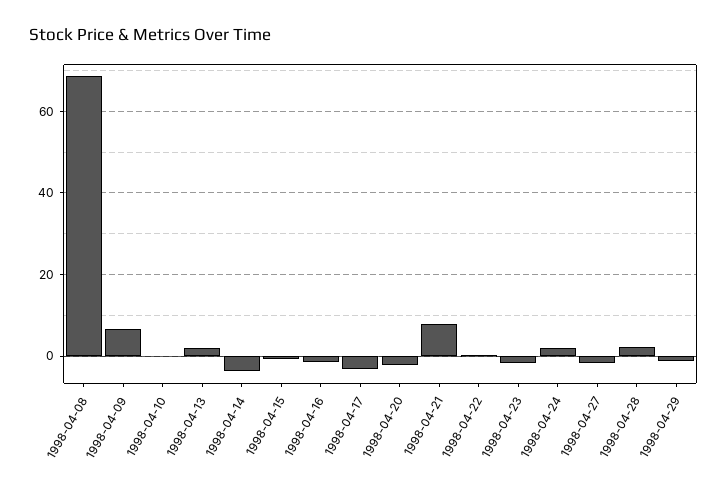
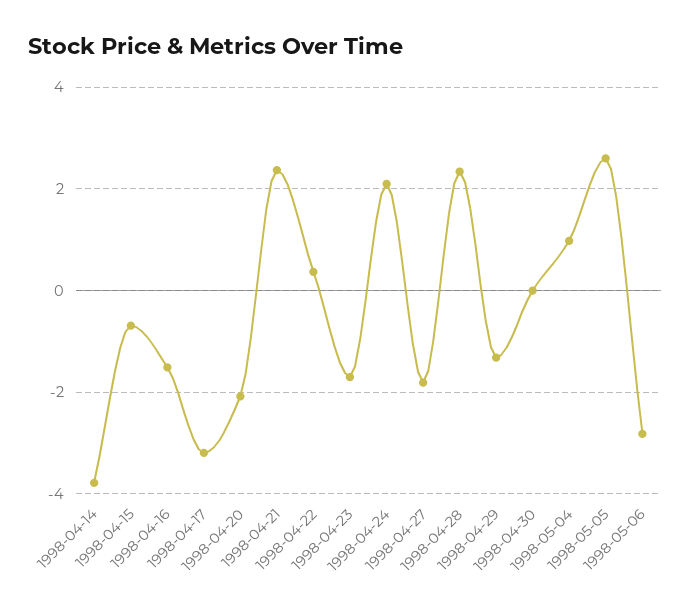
1998-04-08: 68 -> none
1998-04-09: 6 -> none
1998-04-10: 0 -> none
1998-04-13: 2 -> none
1998-04-21: 8 -> 2.4
1998-04-30: none -> 0
1998-05-04: none -> 1
1998-05-05: none -> 2.6
1998-05-06: none -> -2.8

